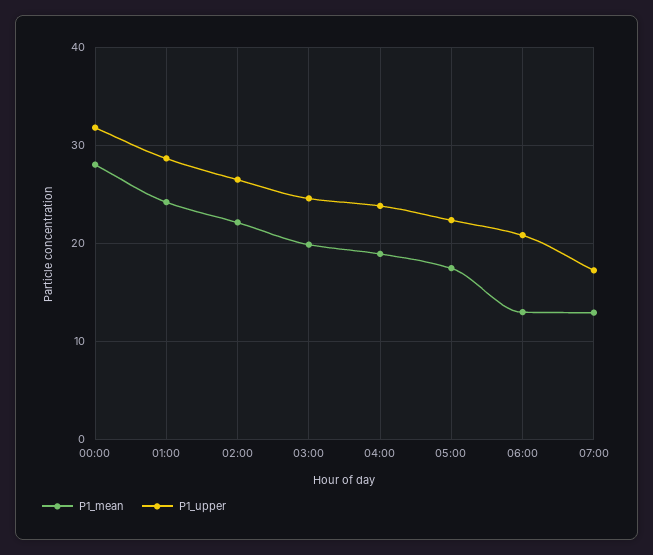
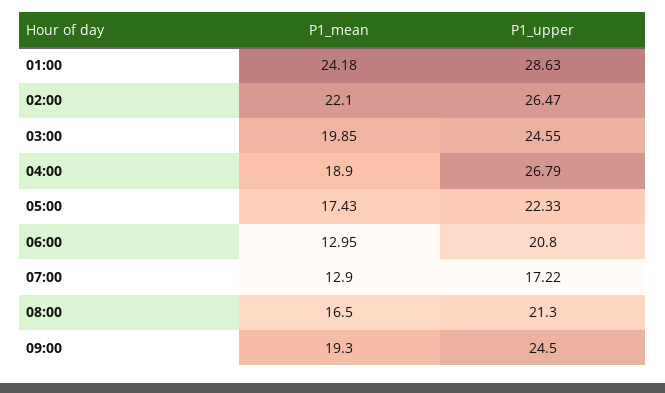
P1_mean, 00:00: 28 -> none
P1_upper, 00:00: 32 -> none
P1_upper, 04:00: 24 -> 26.79
P1_mean, 08:00: none -> 16.5
P1_upper, 08:00: none -> 21.3
P1_mean, 09:00: none -> 19.3
P1_upper, 09:00: none -> 24.5

